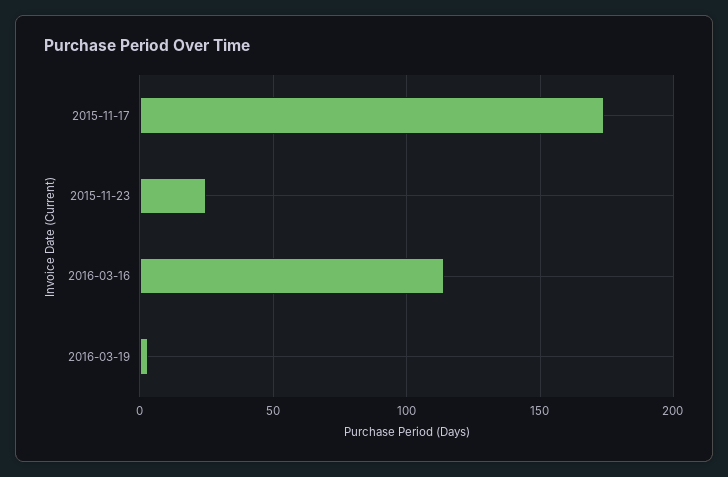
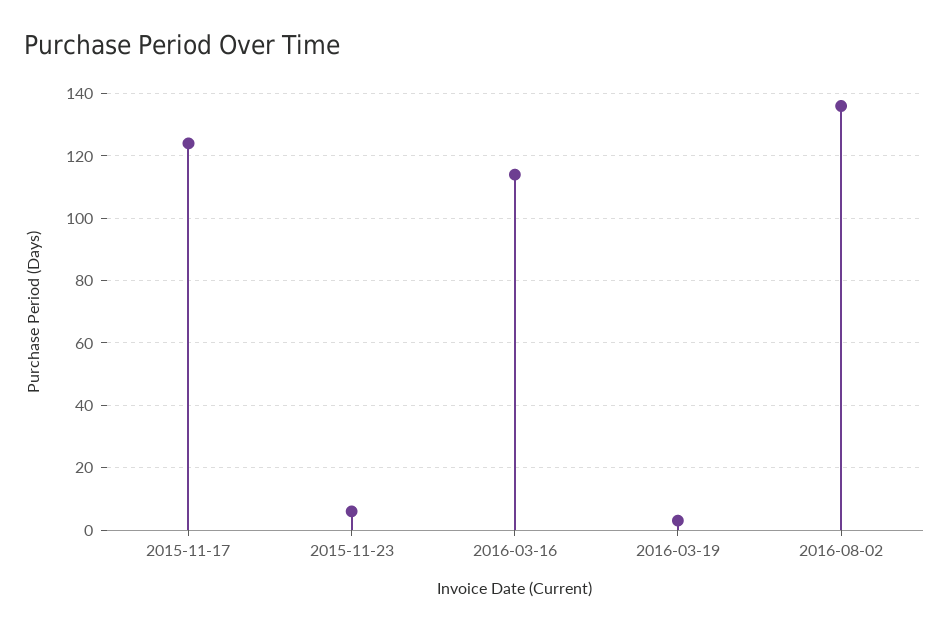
2015-11-17: 175 -> 125
2015-11-23: 25 -> 5
2016-08-02: none -> 135

